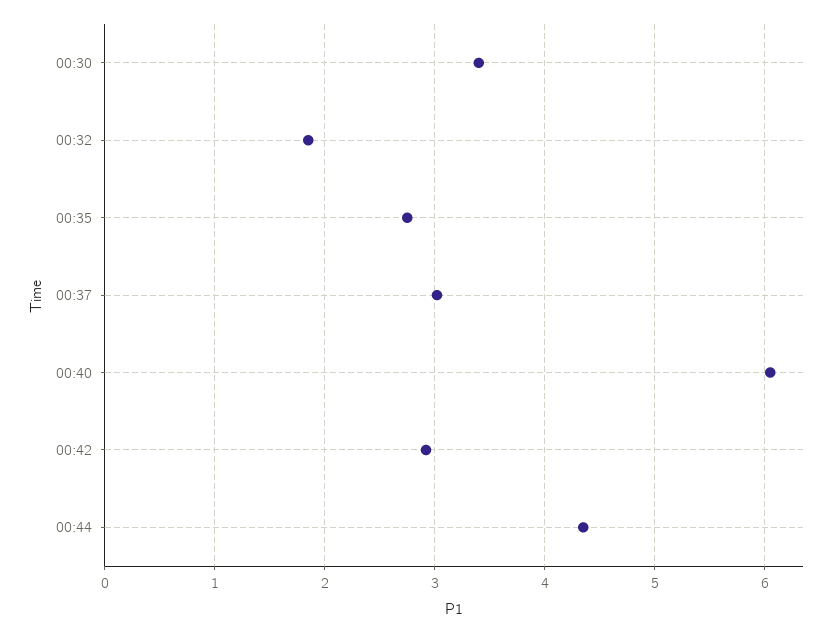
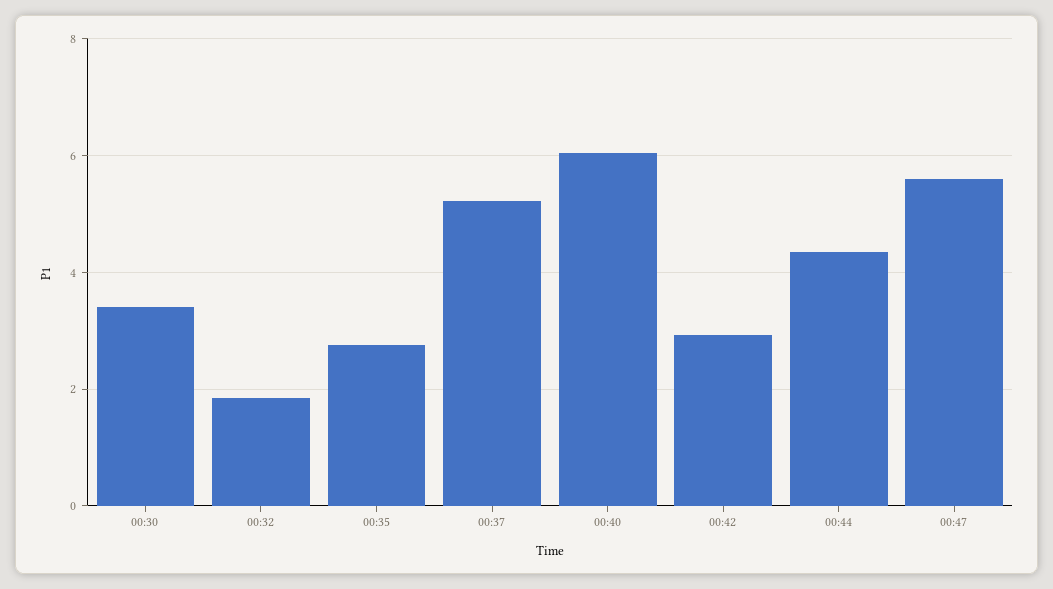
00:37: 3 -> 5.2
00:47: none -> 5.6

